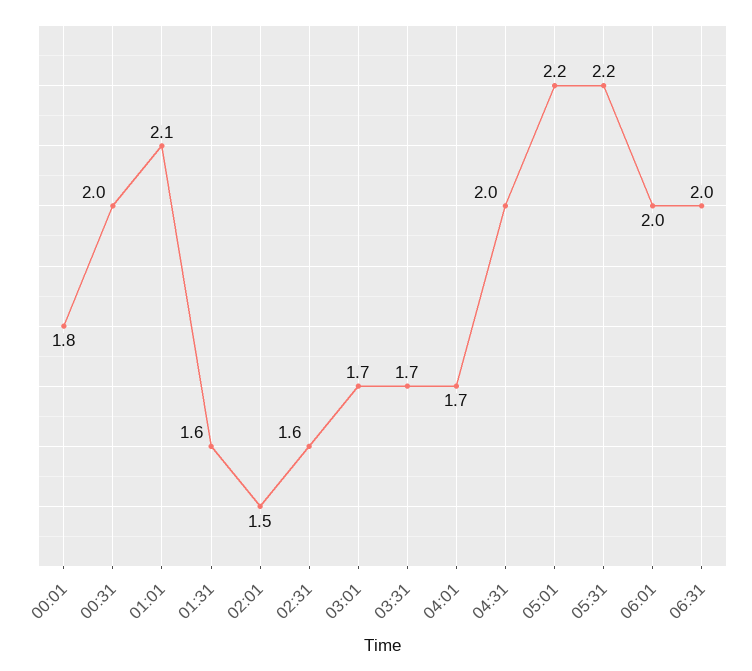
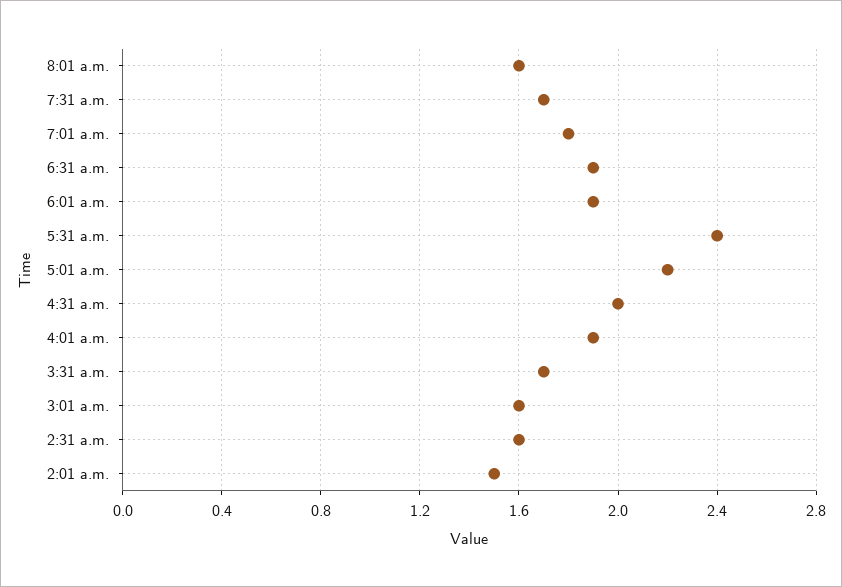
00:01: 1.8 -> none
00:31: 2 -> none
01:01: 2.1 -> none
01:31: 1.6 -> none
03:01: 1.7 -> 1.6
04:01: 1.7 -> 1.9
05:31: 2.2 -> 2.4
06:01: 2 -> 1.9
06:31: 2 -> 1.9
8:01 a.m.: none -> 1.6
7:31 a.m.: none -> 1.7
7:01 a.m.: none -> 1.8

